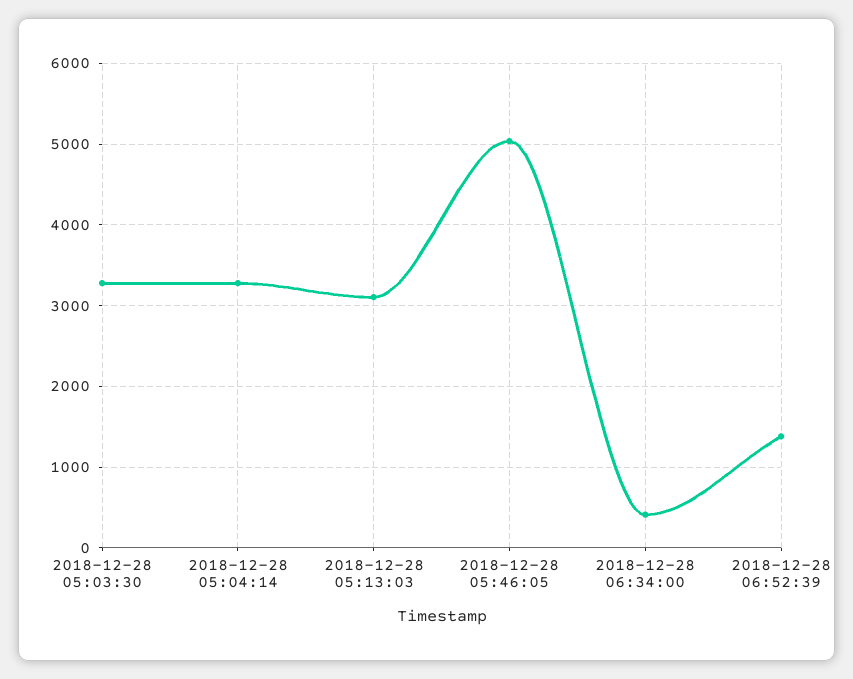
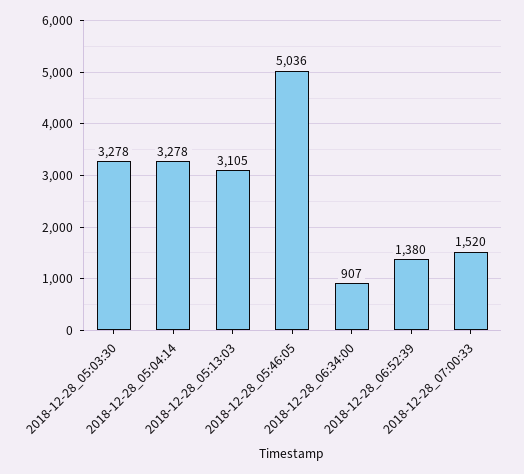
2018-12-28 06:34:00: 400 -> 907
2018-12-28_07:00:33: none -> 1520

